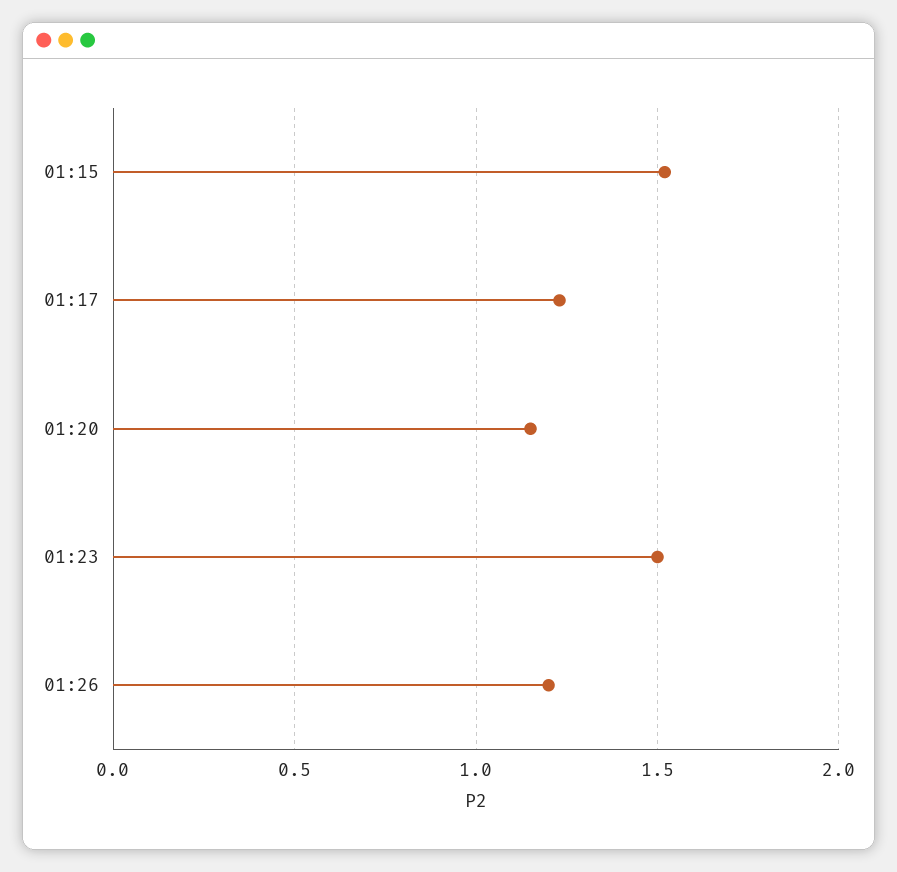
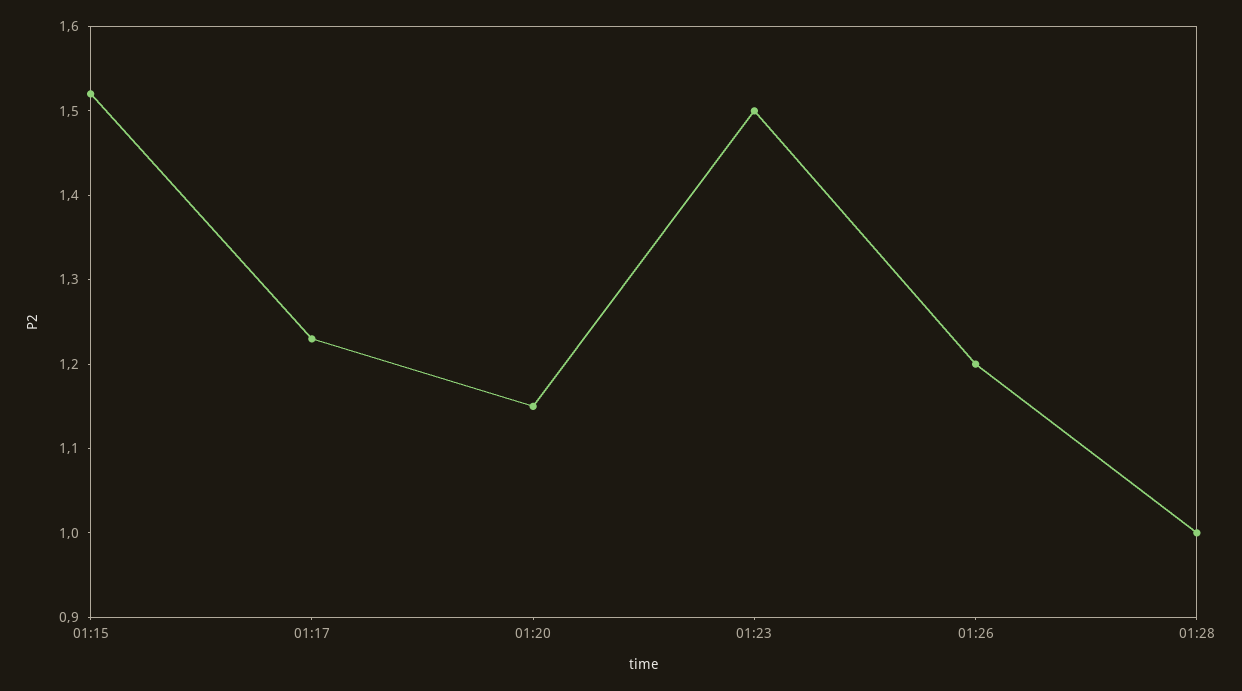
01:28: none -> 1

